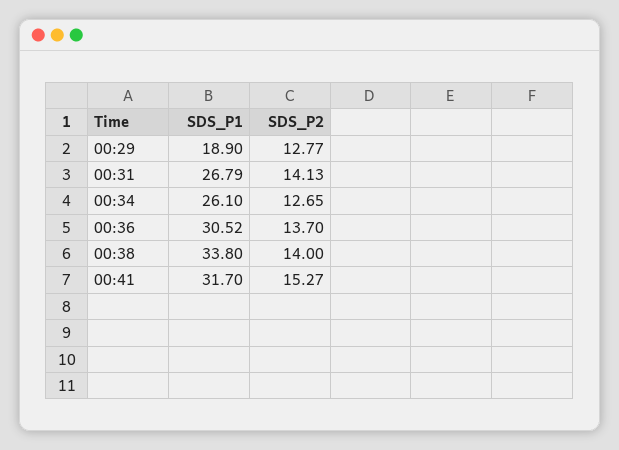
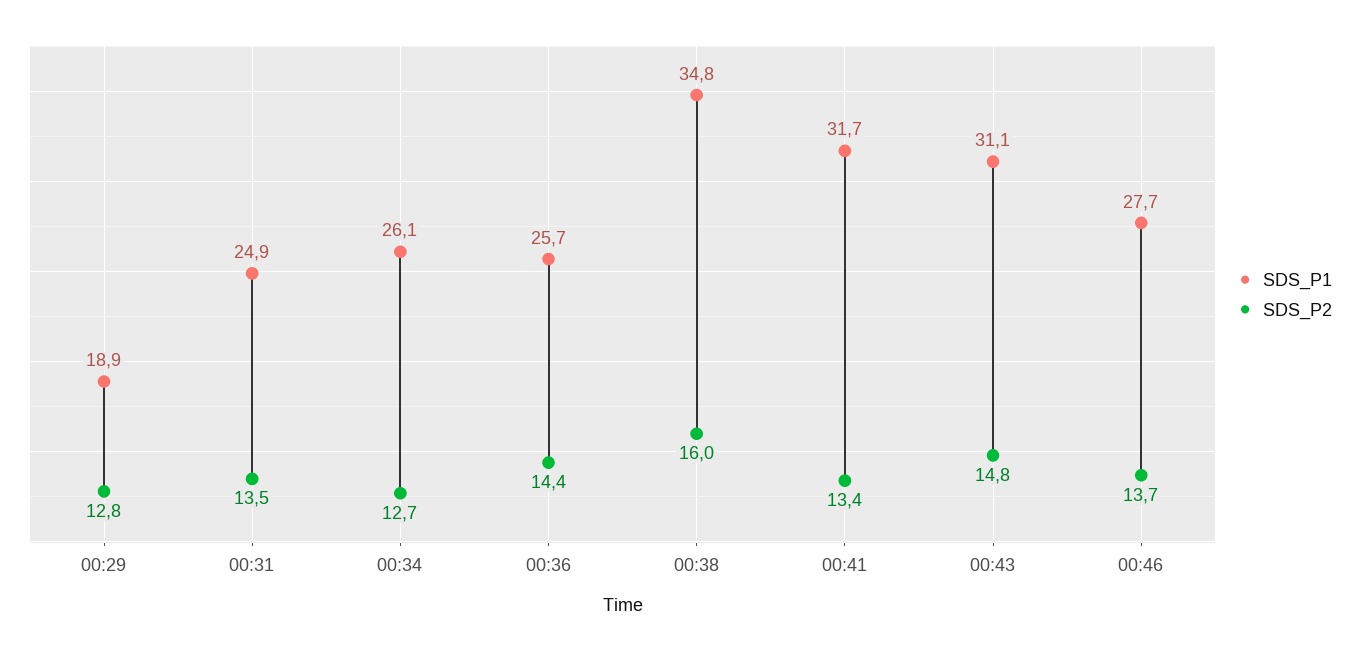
SDS_P1, 00:31: 26.79 -> 24.9
SDS_P2, 00:31: 14.13 -> 13.5
SDS_P1, 00:36: 30.52 -> 25.7
SDS_P2, 00:36: 13.7 -> 14.4
SDS_P1, 00:38: 33.8 -> 34.8
SDS_P2, 00:38: 14 -> 16
SDS_P2, 00:41: 15.27 -> 13.4
SDS_P1, 00:43: none -> 31.1
SDS_P2, 00:43: none -> 14.8
SDS_P1, 00:46: none -> 27.7
SDS_P2, 00:46: none -> 13.7

